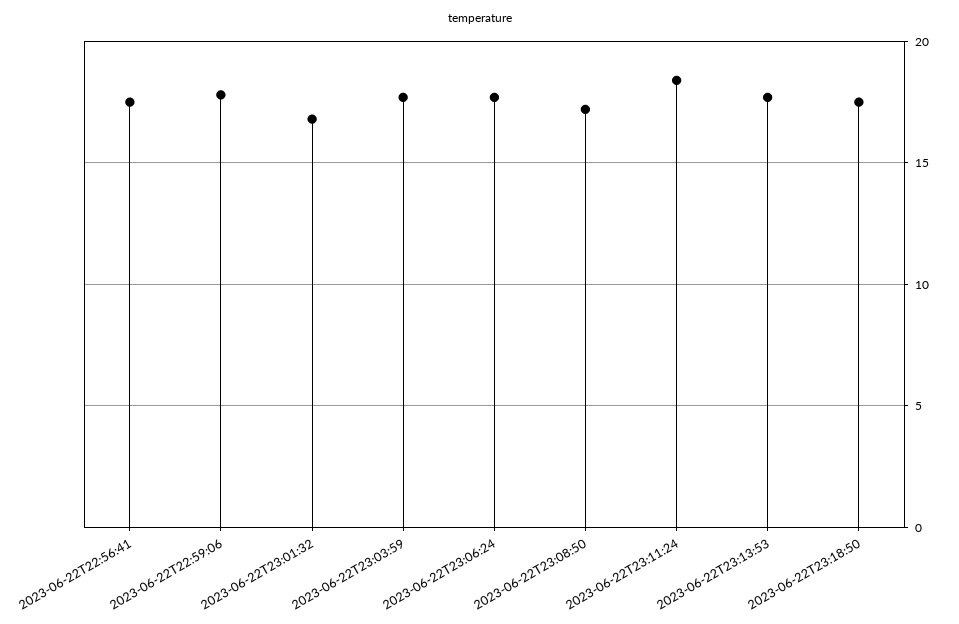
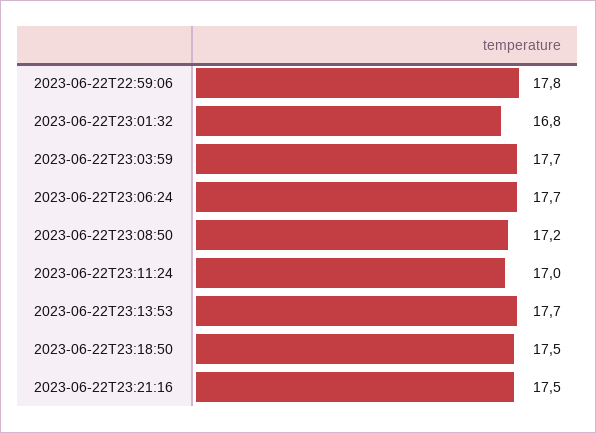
2023-06-22T22:56:41: 17.5 -> none
2023-06-22T23:11:24: 18.5 -> 17
2023-06-22T23:21:16: none -> 17.5

